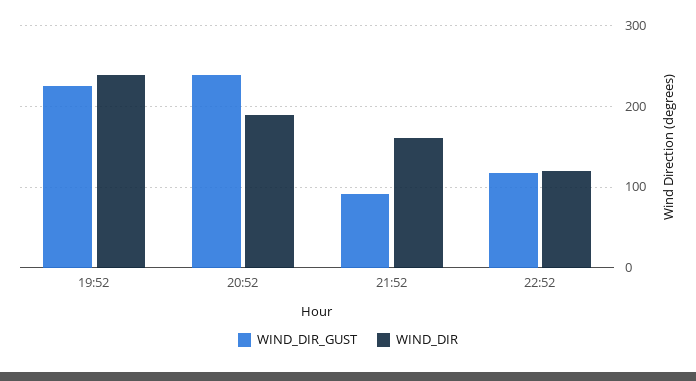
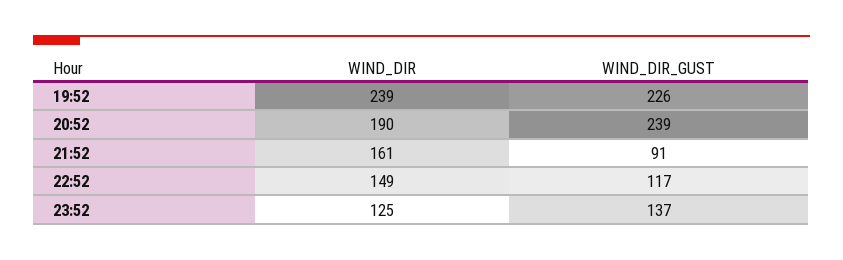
WIND_DIR, 22:52: 120 -> 149
WIND_DIR, 23:52: none -> 125
WIND_DIR_GUST, 23:52: none -> 137

